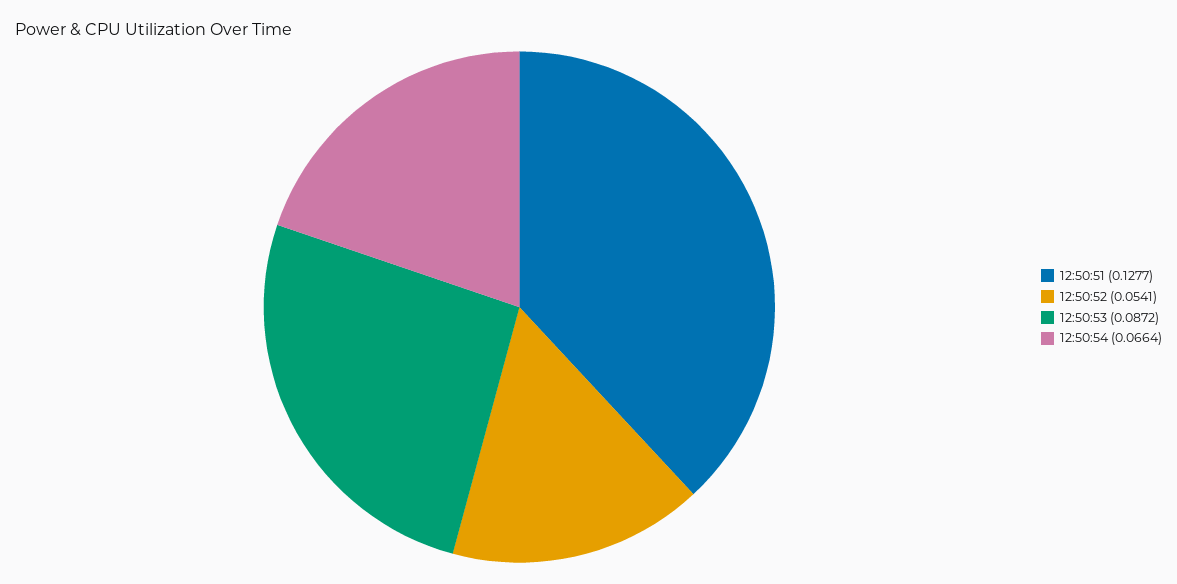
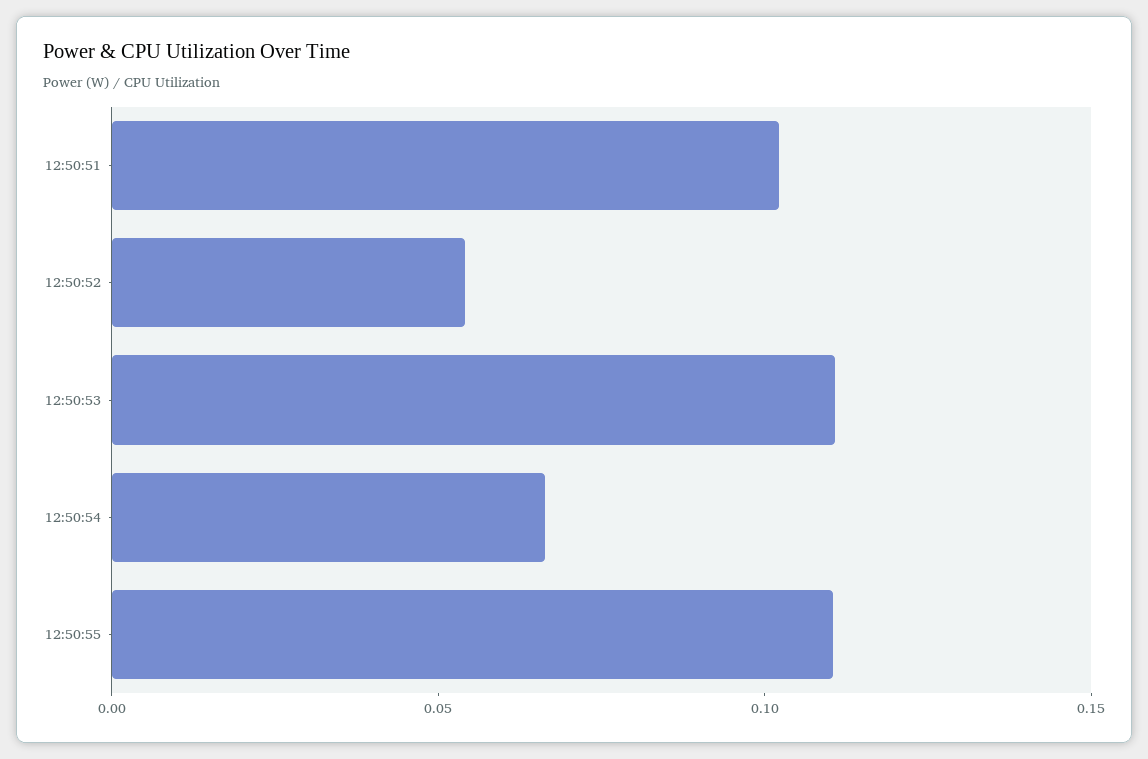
12:50:51: 0.1277 -> 0.1
12:50:53: 0.0872 -> 0.11
12:50:55: none -> 0.11

